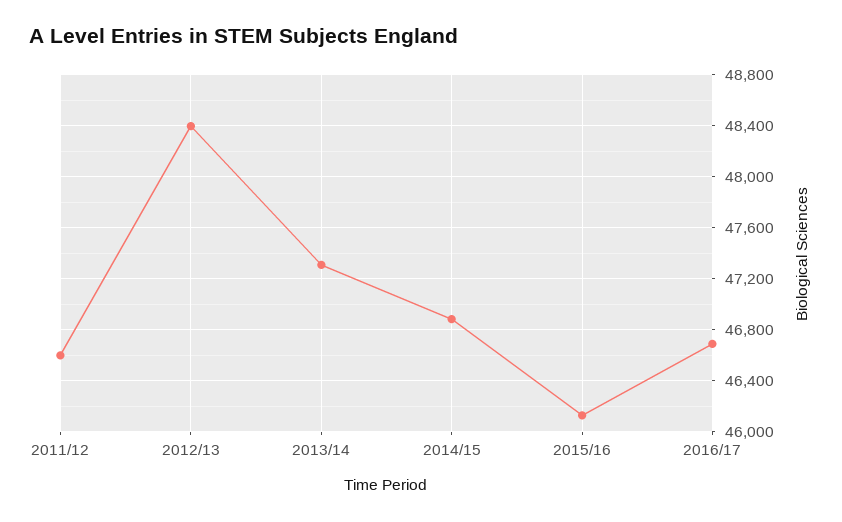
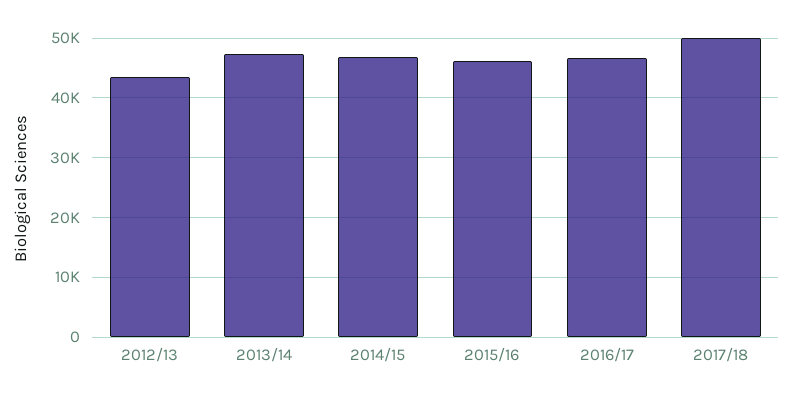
2011/12: 46600 -> none
2012/13: 48400 -> 44000
2017/18: none -> 50000

